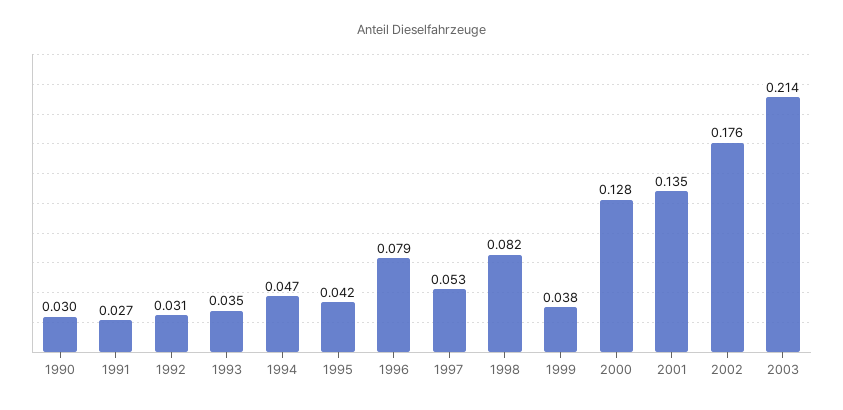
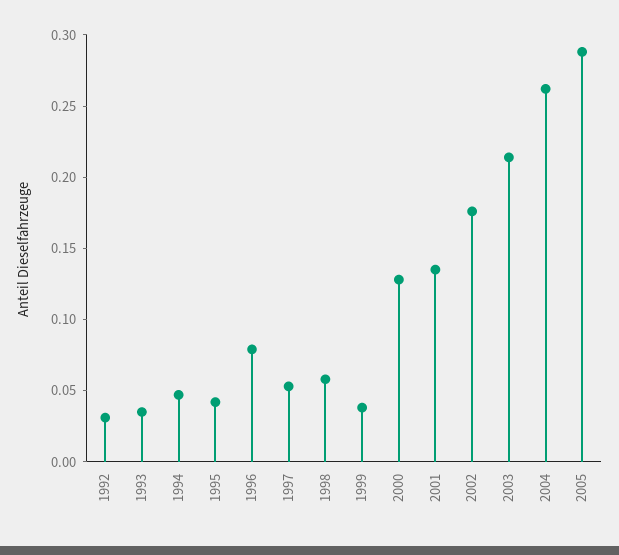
1990: 0.03 -> none
1991: 0.027 -> none
1998: 0.082 -> 0.06
2004: none -> 0.26
2005: none -> 0.29

